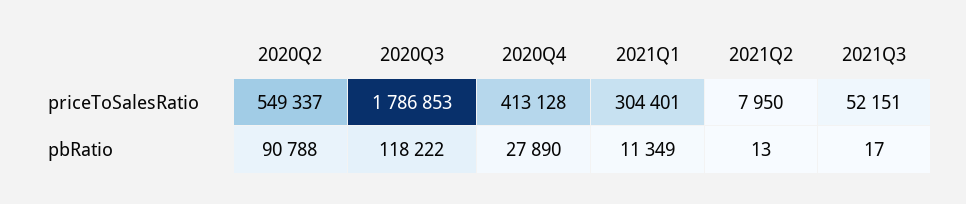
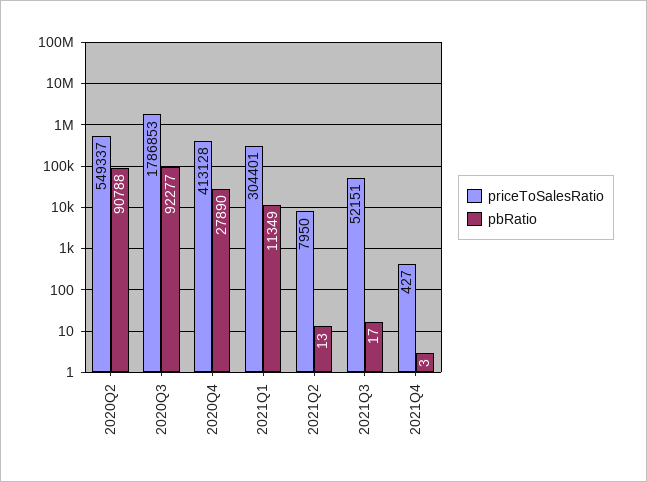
pbRatio, 2020Q3: 118222 -> 92277
priceToSalesRatio, 2021Q4: none -> 427
pbRatio, 2021Q4: none -> 3

